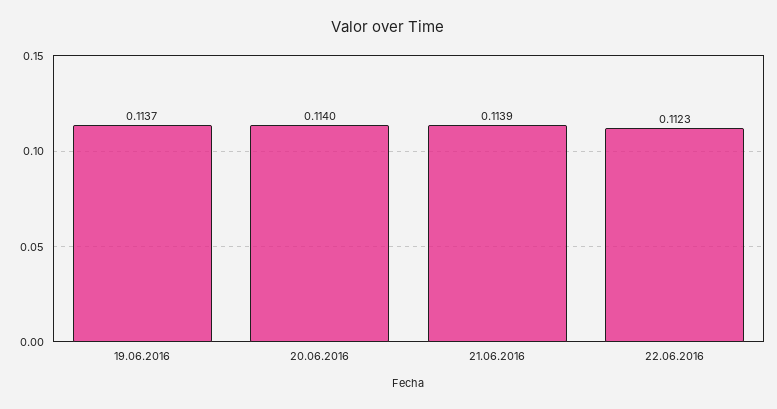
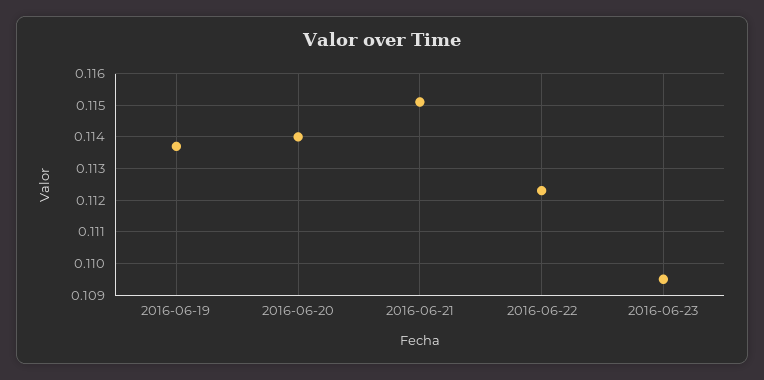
21.06.2016: 0.1139 -> 0.115
2016-06-23: none -> 0.1095

